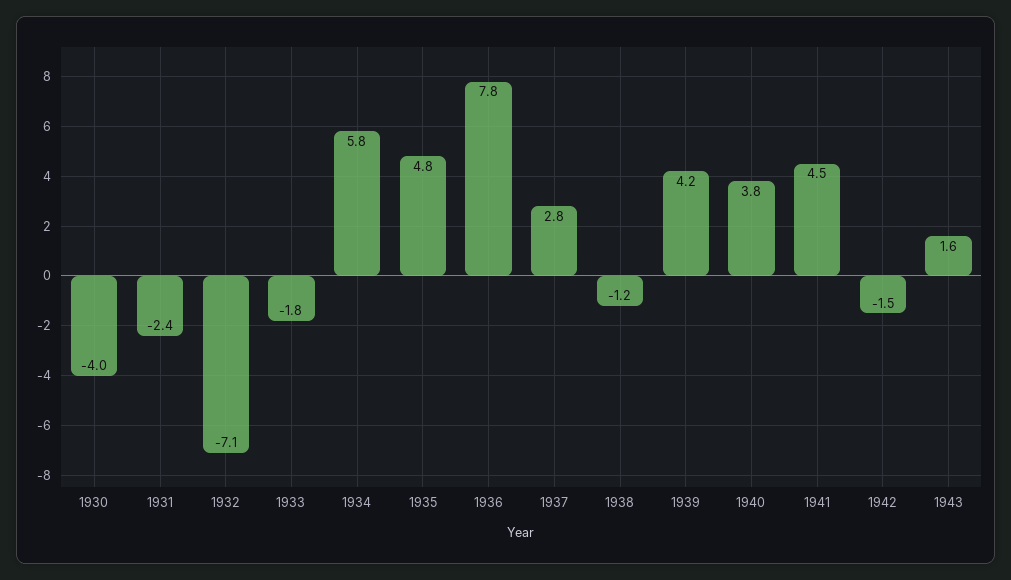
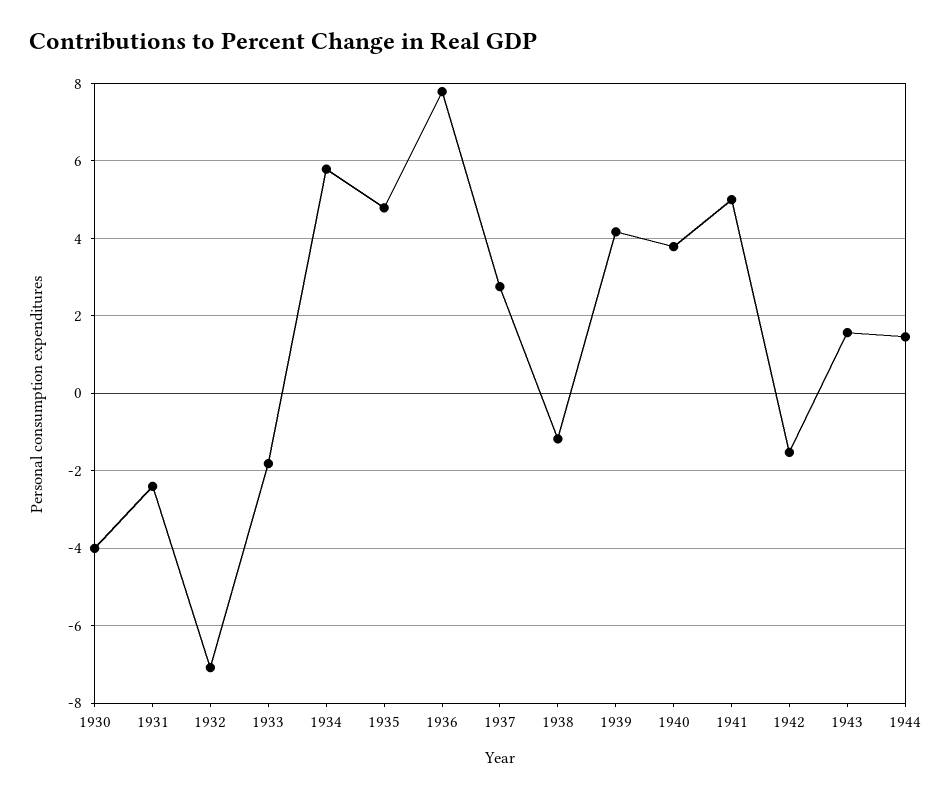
1941: 4.5 -> 5
1944: none -> 1.4

